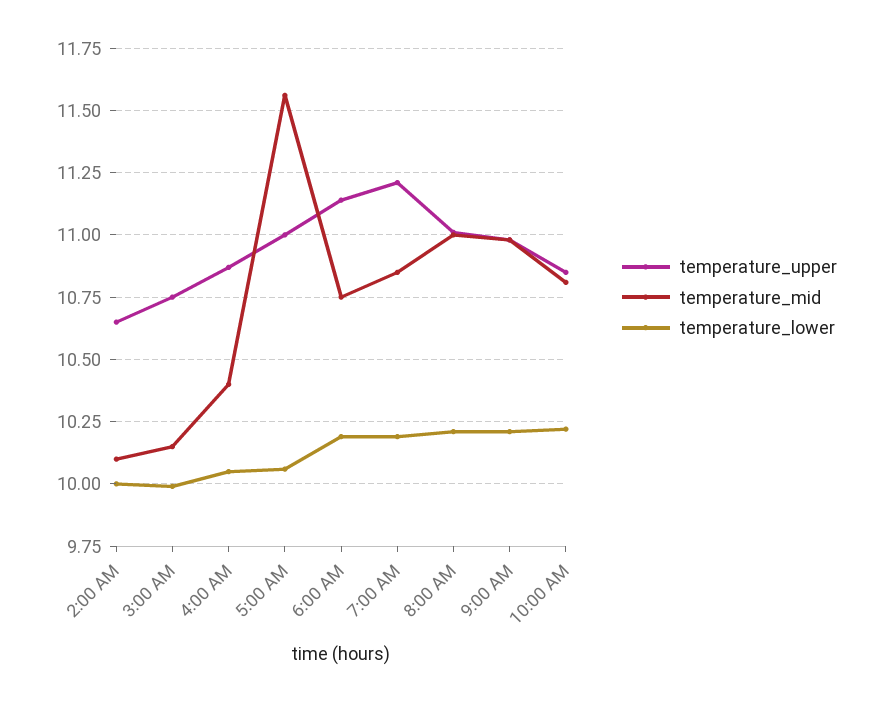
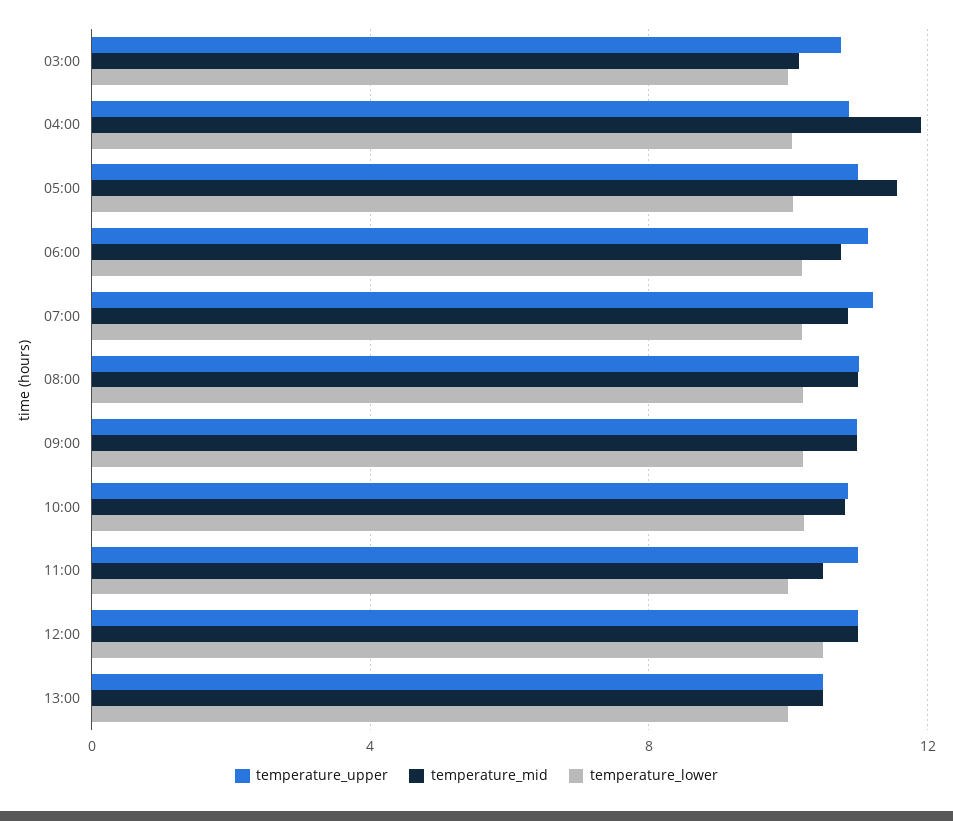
temperature_upper, 2:00 AM: 10.65 -> none
temperature_mid, 2:00 AM: 10.1 -> none
temperature_lower, 2:00 AM: 10 -> none
temperature_mid, 4:00 AM: 10.4 -> 12
temperature_upper, 11:00: none -> 11
temperature_mid, 11:00: none -> 10.5
temperature_lower, 11:00: none -> 10
temperature_upper, 12:00: none -> 11
temperature_mid, 12:00: none -> 11
temperature_lower, 12:00: none -> 10.5
temperature_upper, 13:00: none -> 10.5
temperature_mid, 13:00: none -> 10.5
temperature_lower, 13:00: none -> 10

